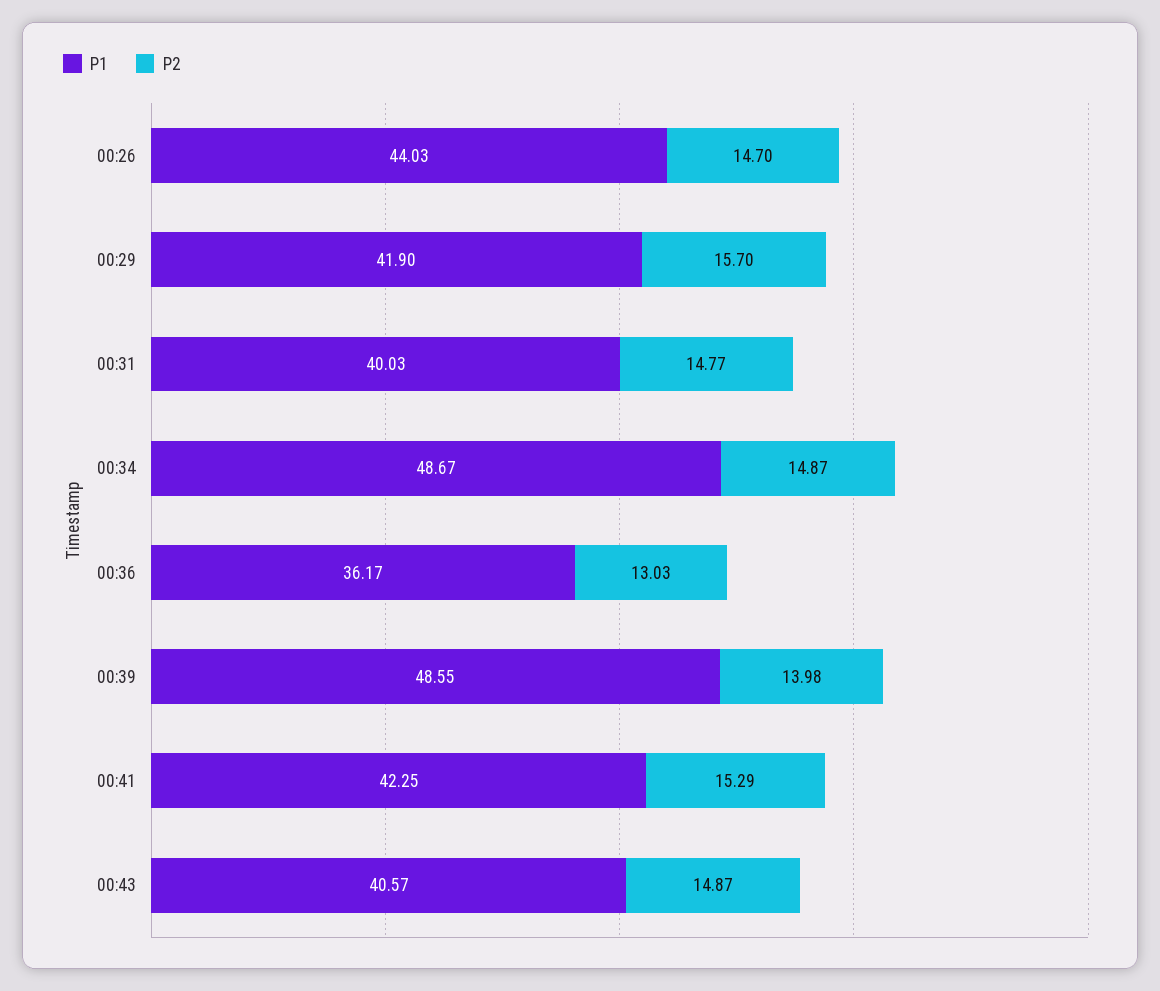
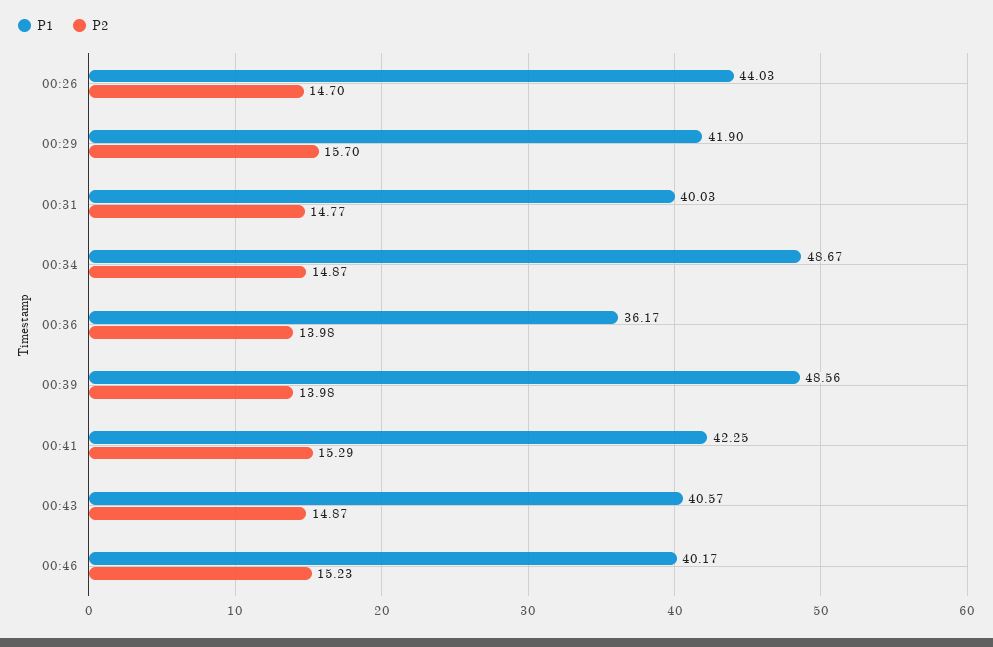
P2, 00:36: 13.03 -> 13.98
P1, 00:39: 48.55 -> 48.56
P1, 00:46: none -> 40.17
P2, 00:46: none -> 15.23

